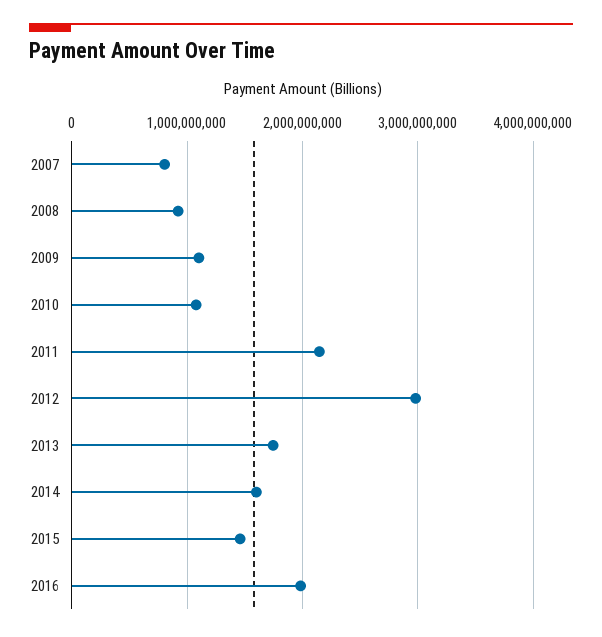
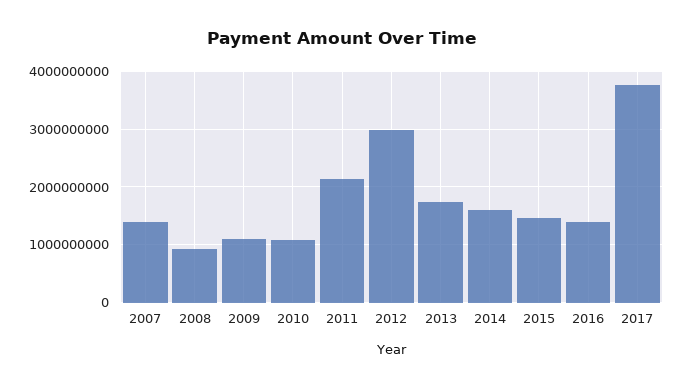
2007: 800000000 -> 1400000000
2016: 2000000000 -> 1400000000
2017: none -> 3800000000

